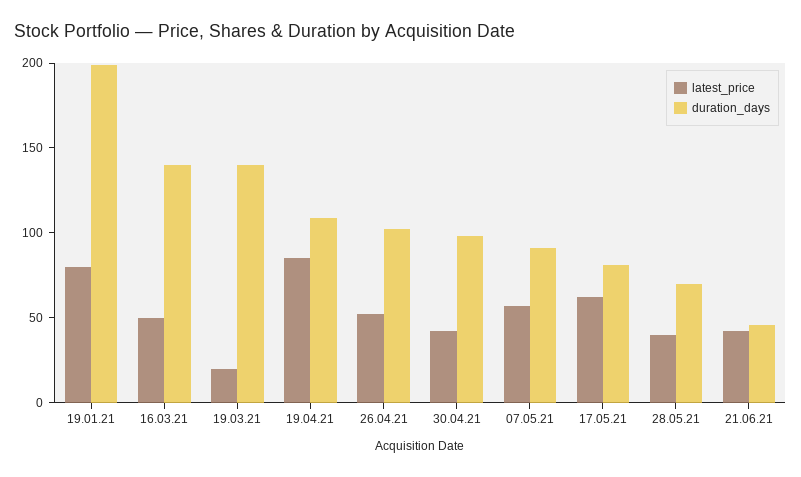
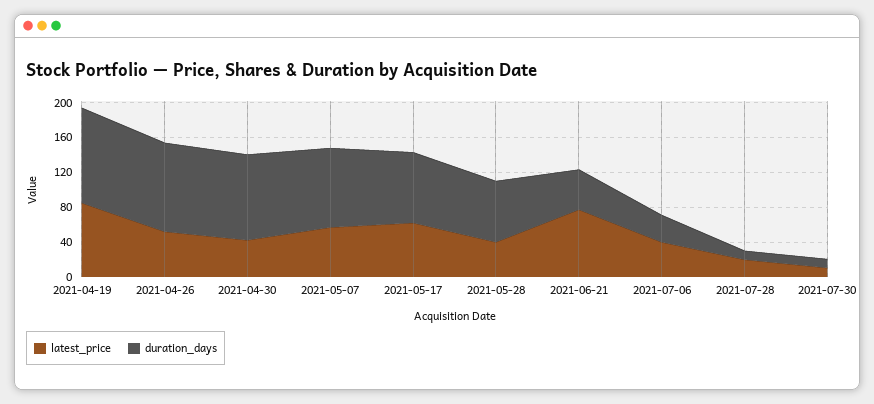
latest_price, 19.01.21: 80 -> none
duration_days, 19.01.21: 200 -> none
latest_price, 16.03.21: 50 -> none
duration_days, 16.03.21: 140 -> none
latest_price, 19.03.21: 20 -> none
duration_days, 19.03.21: 140 -> none
latest_price, 21.06.21: 40 -> 80
latest_price, 2021-07-06: none -> 40
duration_days, 2021-07-06: none -> 30
latest_price, 2021-07-28: none -> 20
duration_days, 2021-07-28: none -> 10
latest_price, 2021-07-30: none -> 10
duration_days, 2021-07-30: none -> 10

